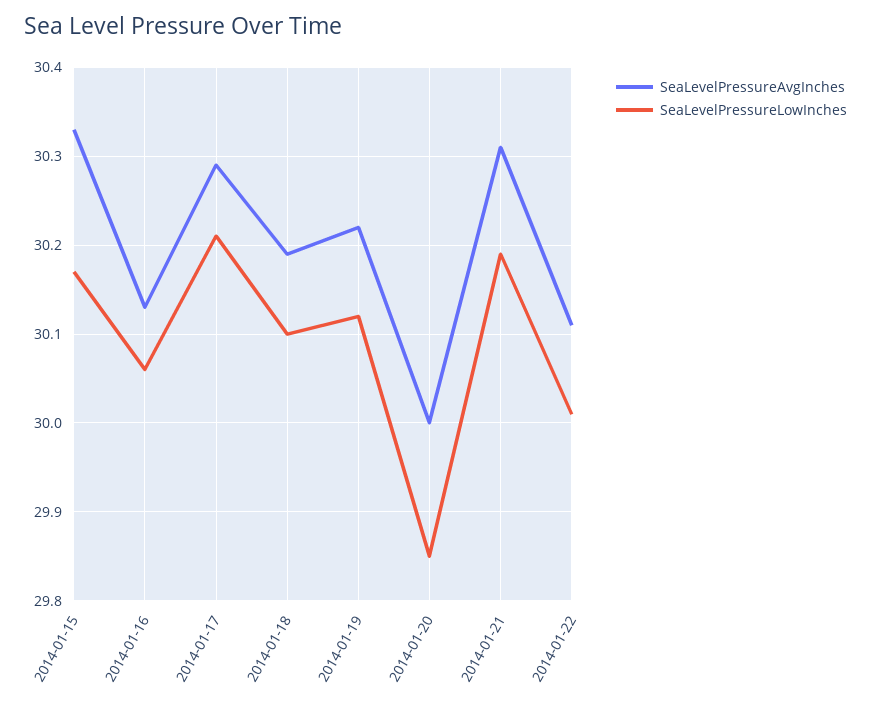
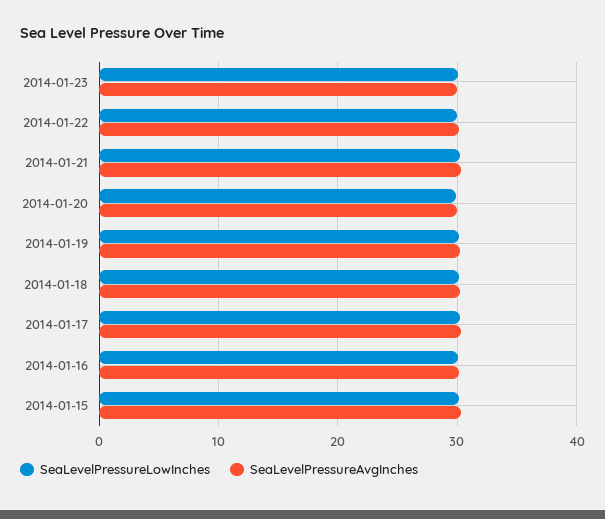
SeaLevelPressureLowInches, 2014-01-23: none -> 30
SeaLevelPressureAvgInches, 2014-01-23: none -> 30

